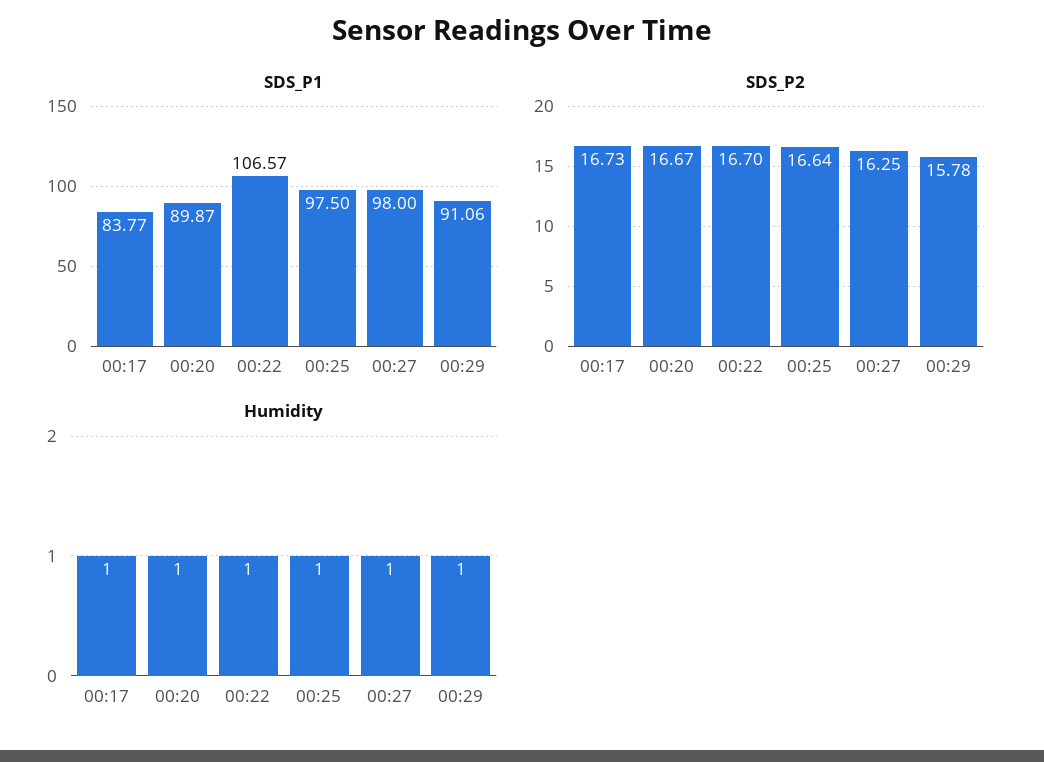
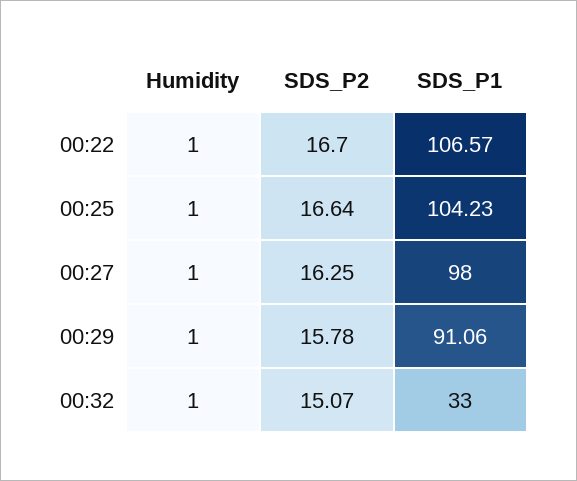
SDS_P1, 00:17: 83.77 -> none
SDS_P1, 00:20: 89.87 -> none
SDS_P1, 00:25: 97.5 -> 104.23
SDS_P2, 00:17: 16.73 -> none
SDS_P2, 00:20: 16.67 -> none
Humidity, 00:17: 1 -> none
Humidity, 00:20: 1 -> none
Humidity, 00:32: none -> 1
SDS_P2, 00:32: none -> 15.07
SDS_P1, 00:32: none -> 33

